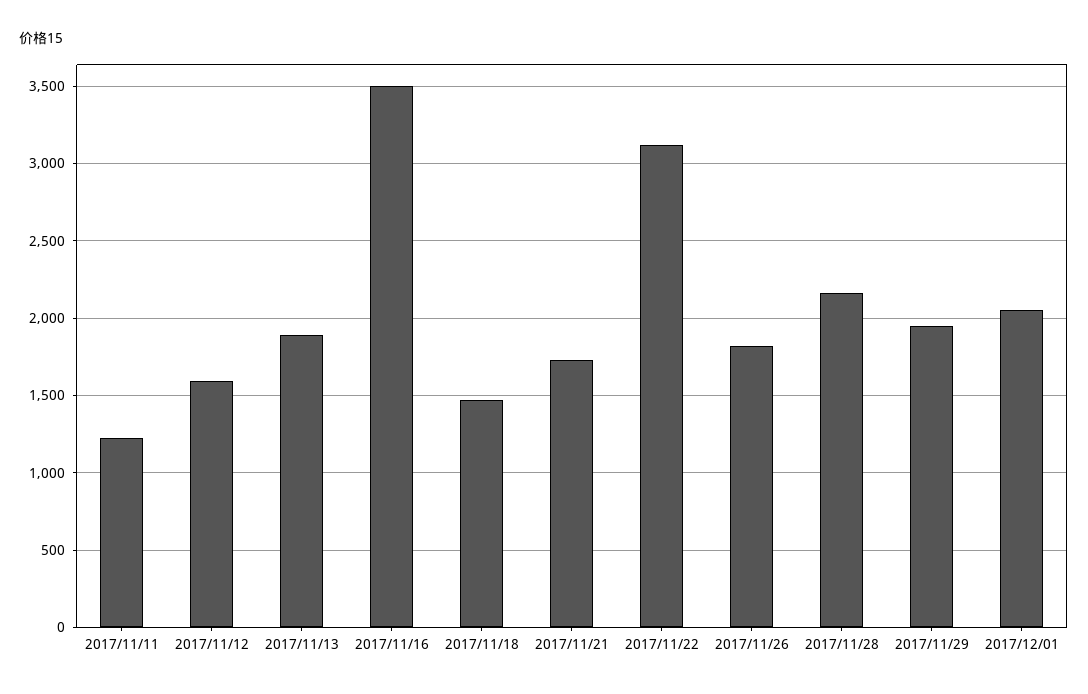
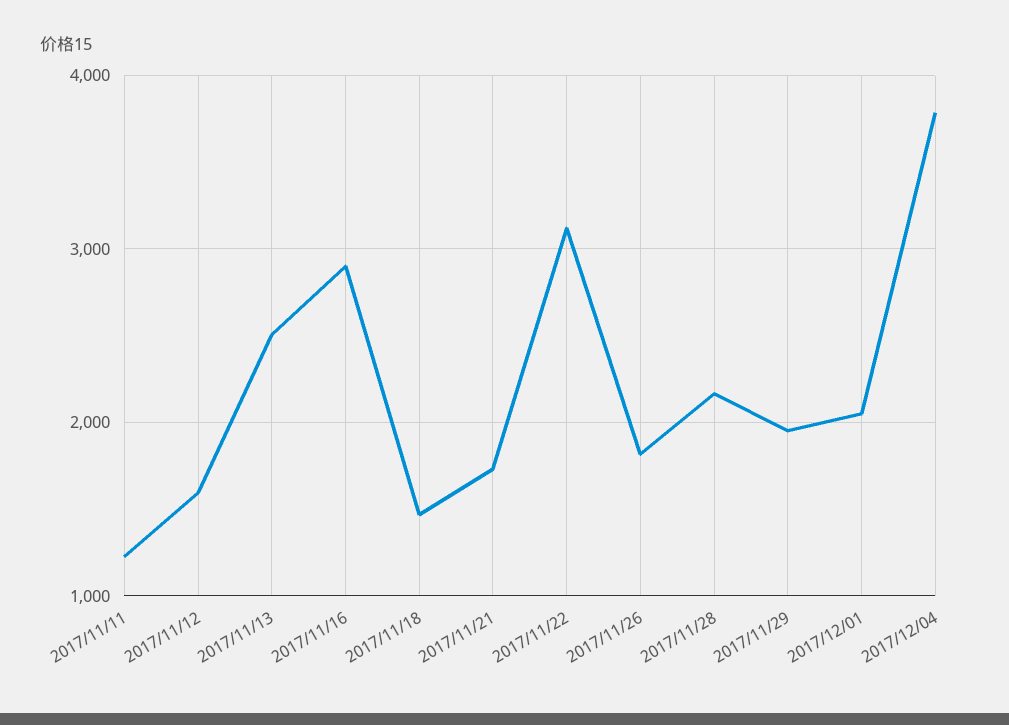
2017/11/13: 1900 -> 2500
2017/11/16: 3500 -> 2900
2017/12/04: none -> 3800

